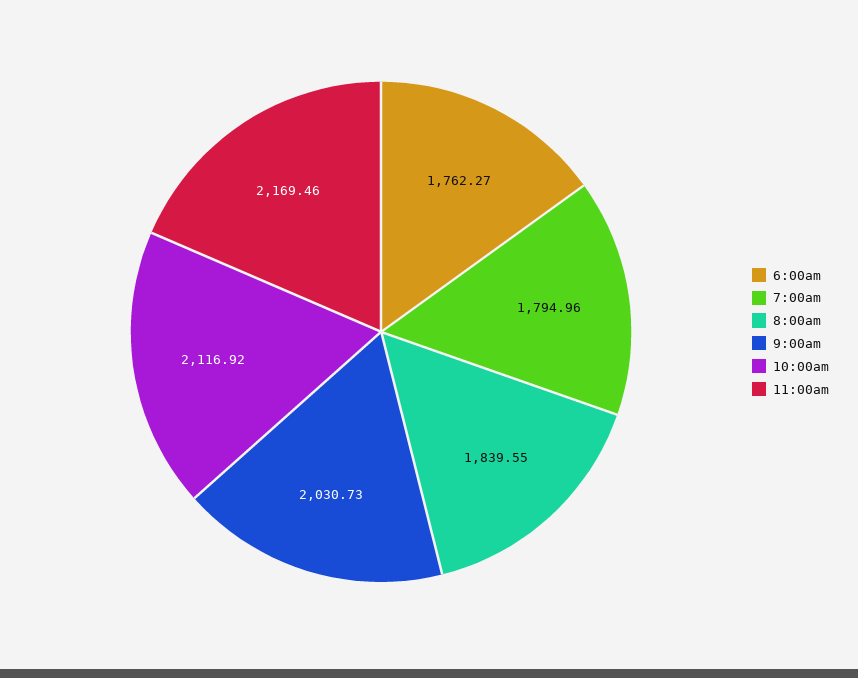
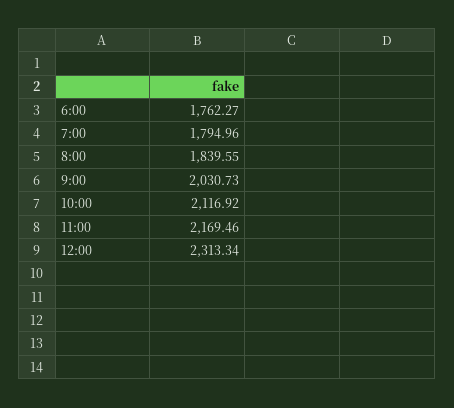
12:00: none -> 2313.34

